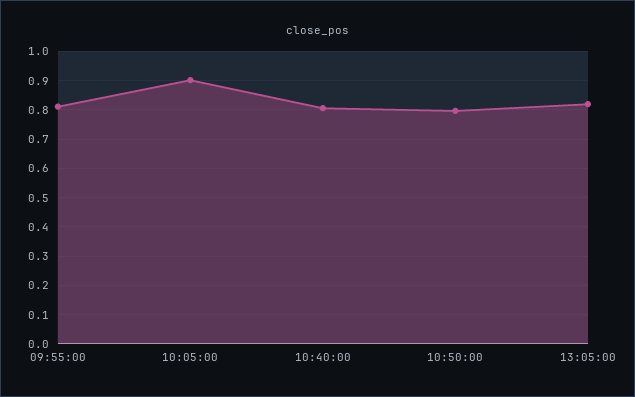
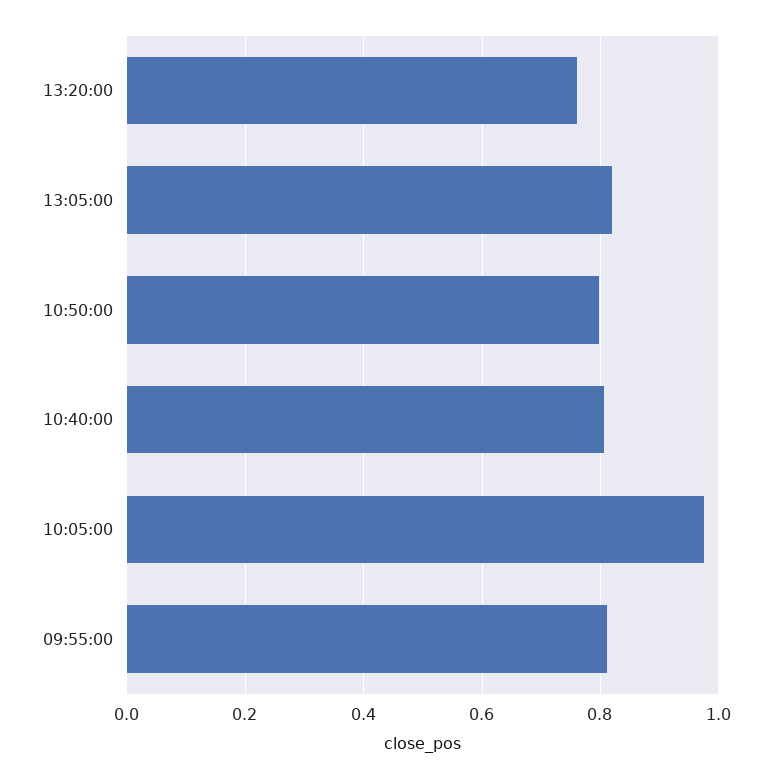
10:05:00: 0.9 -> 0.98
13:20:00: none -> 0.76

